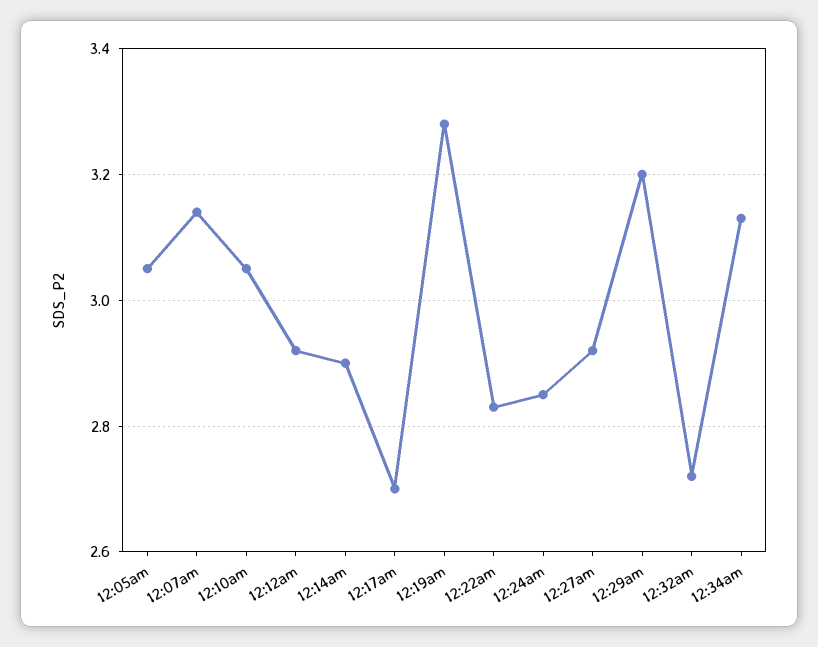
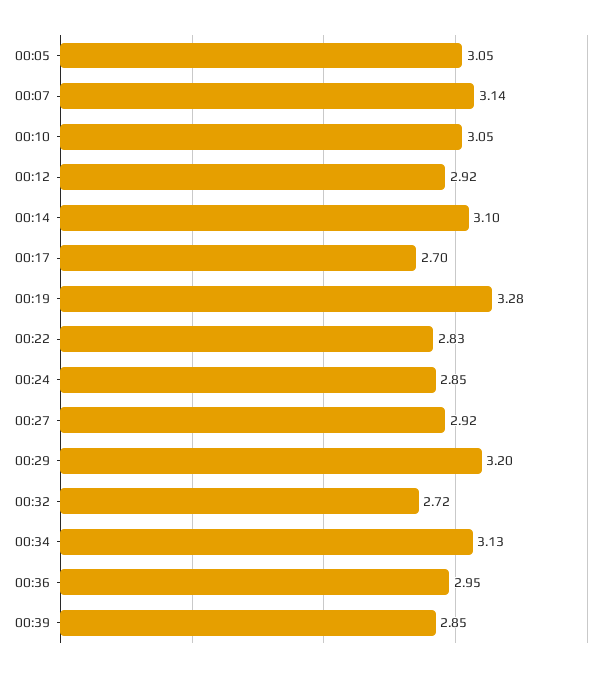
12:14am: 2.9 -> 3.1
00:36: none -> 2.95
00:39: none -> 2.85

